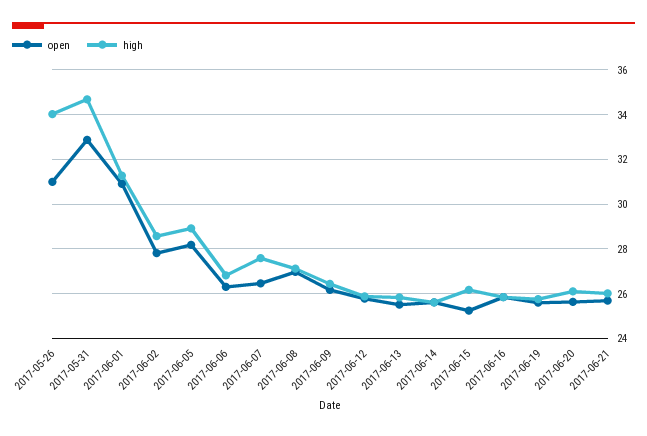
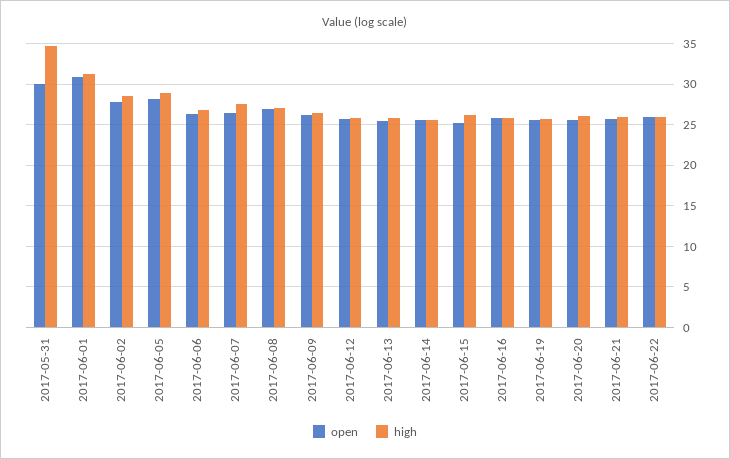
open, 2017-05-26: 31 -> none
high, 2017-05-26: 34 -> none
open, 2017-05-31: 33 -> 30
open, 2017-06-22: none -> 26
high, 2017-06-22: none -> 26

